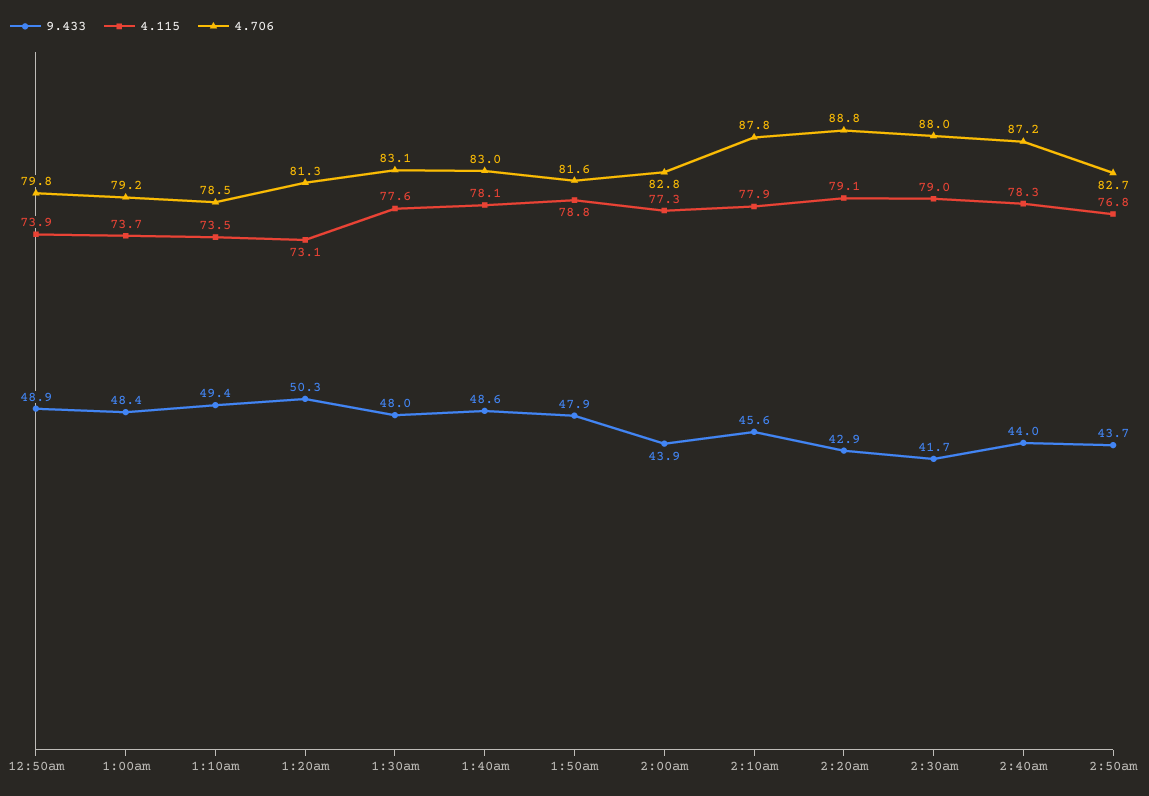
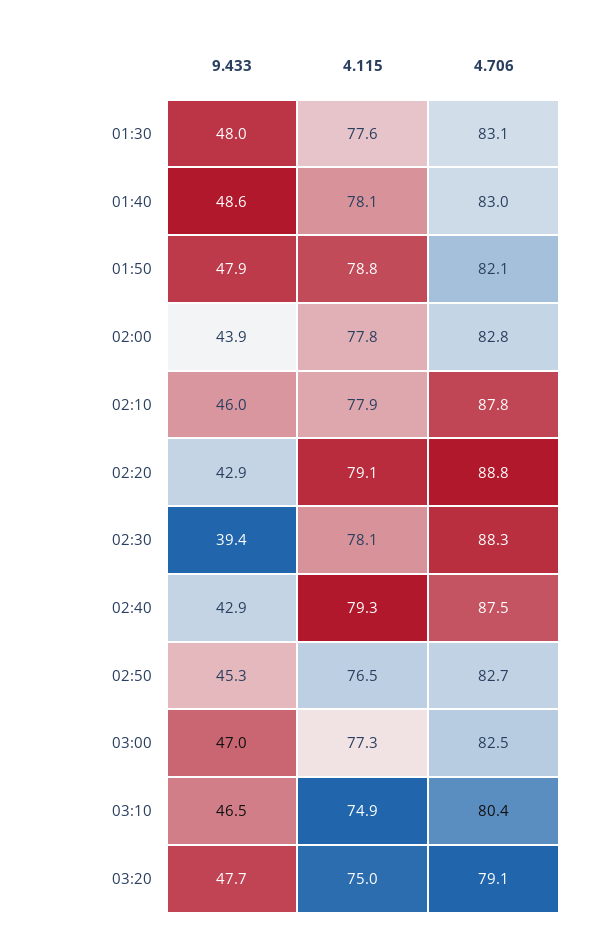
9.433, 12:50am: 48.9 -> none
4.115, 12:50am: 73.9 -> none
4.706, 12:50am: 79.8 -> none
9.433, 1:00am: 48.4 -> none
4.115, 1:00am: 73.7 -> none
4.706, 1:00am: 79.2 -> none
9.433, 1:10am: 49.4 -> none
4.115, 1:10am: 73.5 -> none
4.706, 1:10am: 78.5 -> none
9.433, 1:20am: 50.3 -> none
4.115, 1:20am: 73.1 -> none
4.706, 1:20am: 81.3 -> none
4.706, 1:50am: 81.6 -> 82.1
4.115, 2:00am: 77.3 -> 77.8
9.433, 2:10am: 45.6 -> 46
9.433, 2:30am: 41.7 -> 39.4
4.115, 2:30am: 79 -> 78.1
4.706, 2:30am: 88 -> 88.3
9.433, 2:40am: 44 -> 42.9
4.115, 2:40am: 78.3 -> 79.3
4.706, 2:40am: 87.2 -> 87.5
9.433, 2:50am: 43.7 -> 45.3
4.115, 2:50am: 76.8 -> 76.5
9.433, 03:00: none -> 47
4.115, 03:00: none -> 77.3
4.706, 03:00: none -> 82.5
9.433, 03:10: none -> 46.5
4.115, 03:10: none -> 74.9
4.706, 03:10: none -> 80.4
9.433, 03:20: none -> 47.7
4.115, 03:20: none -> 75
4.706, 03:20: none -> 79.1

